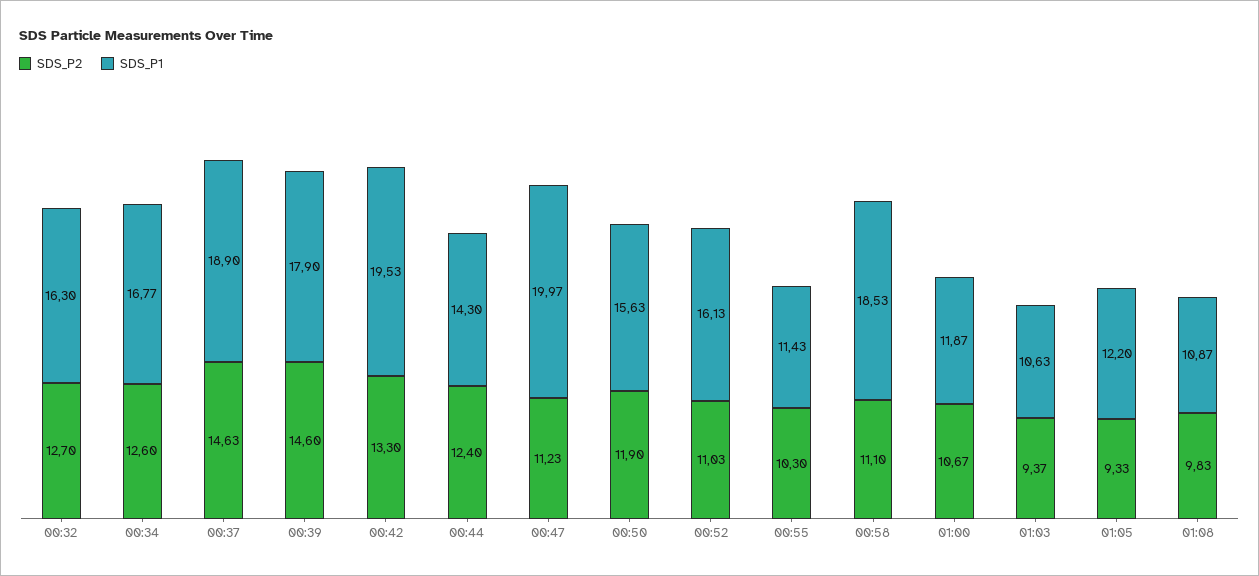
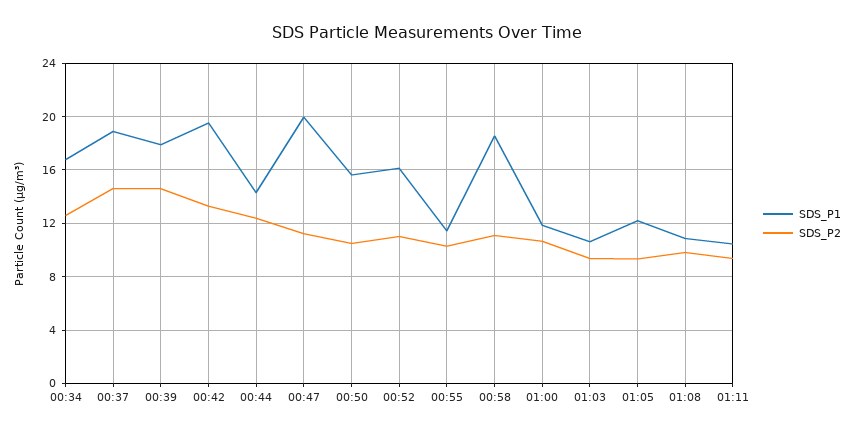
SDS_P2, 00:32: 12.7 -> none
SDS_P1, 00:32: 16.3 -> none
SDS_P2, 00:50: 11.9 -> 10.5
SDS_P1, 01:11: none -> 10.5
SDS_P2, 01:11: none -> 9.5

